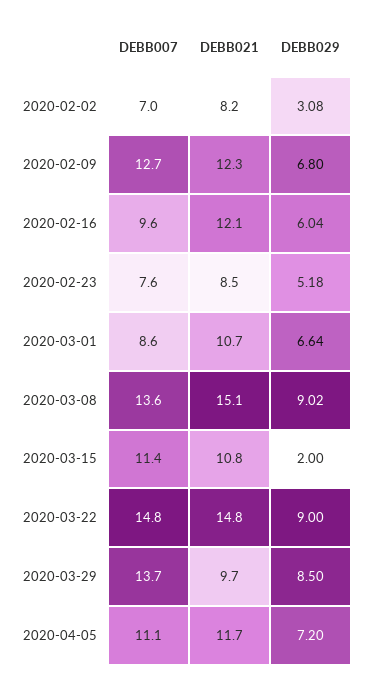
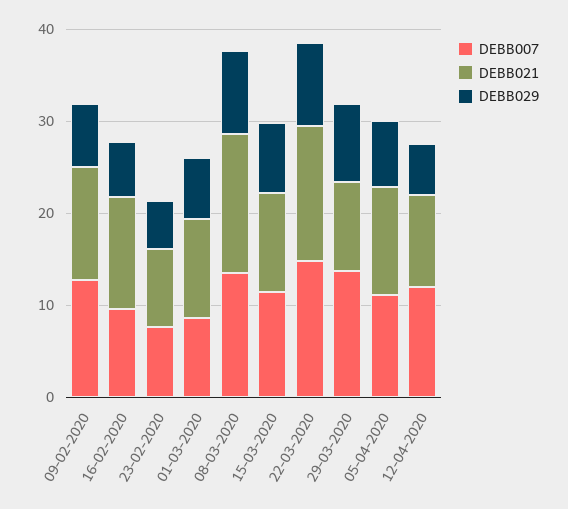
DEBB007, 2020-02-02: 7 -> none
DEBB021, 2020-02-02: 8.2 -> none
DEBB029, 2020-02-02: 3.08 -> none
DEBB029, 2020-03-15: 2 -> 8
DEBB007, 12-04-2020: none -> 12
DEBB021, 12-04-2020: none -> 10
DEBB029, 12-04-2020: none -> 6

